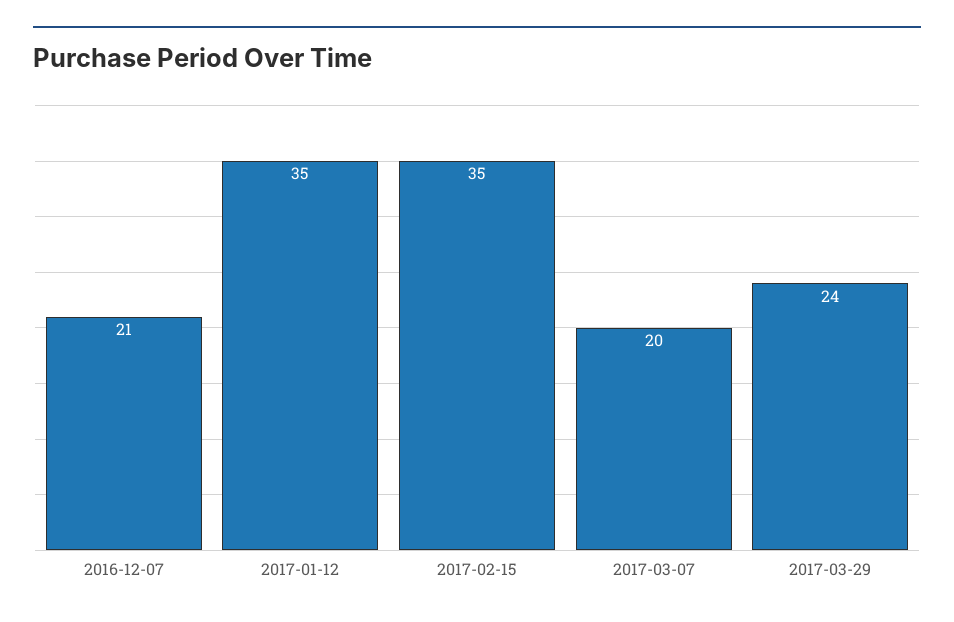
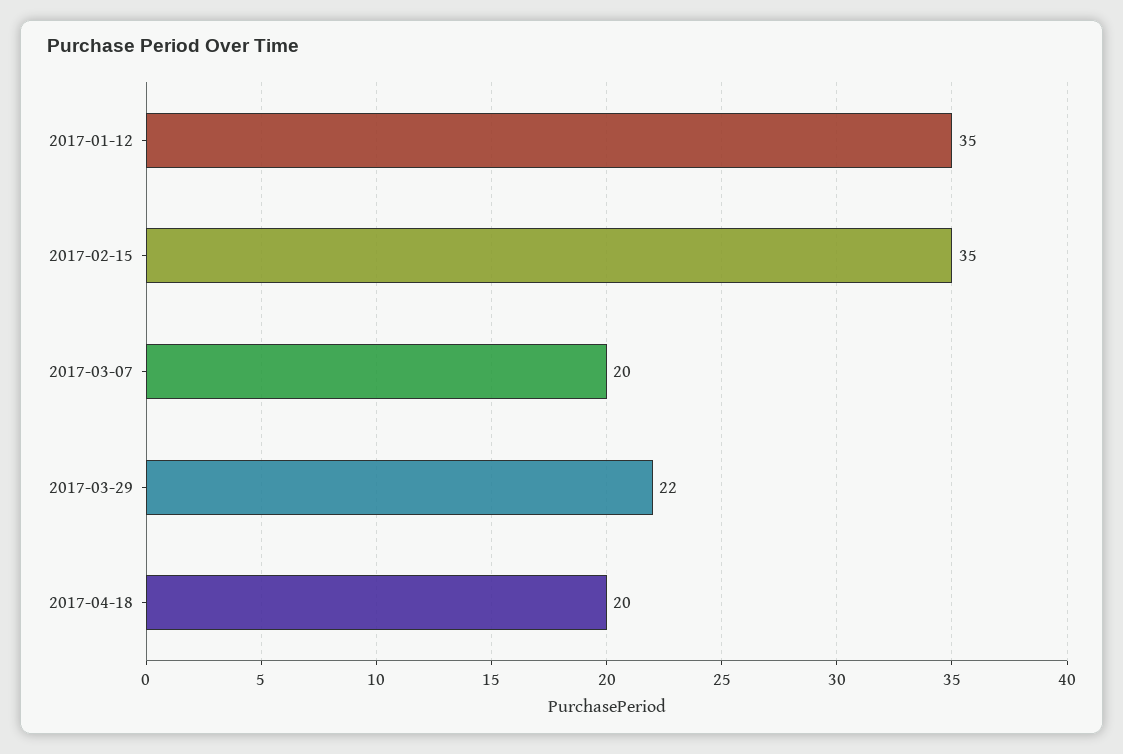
2016-12-07: 21 -> none
2017-03-29: 24 -> 22
2017-04-18: none -> 20

